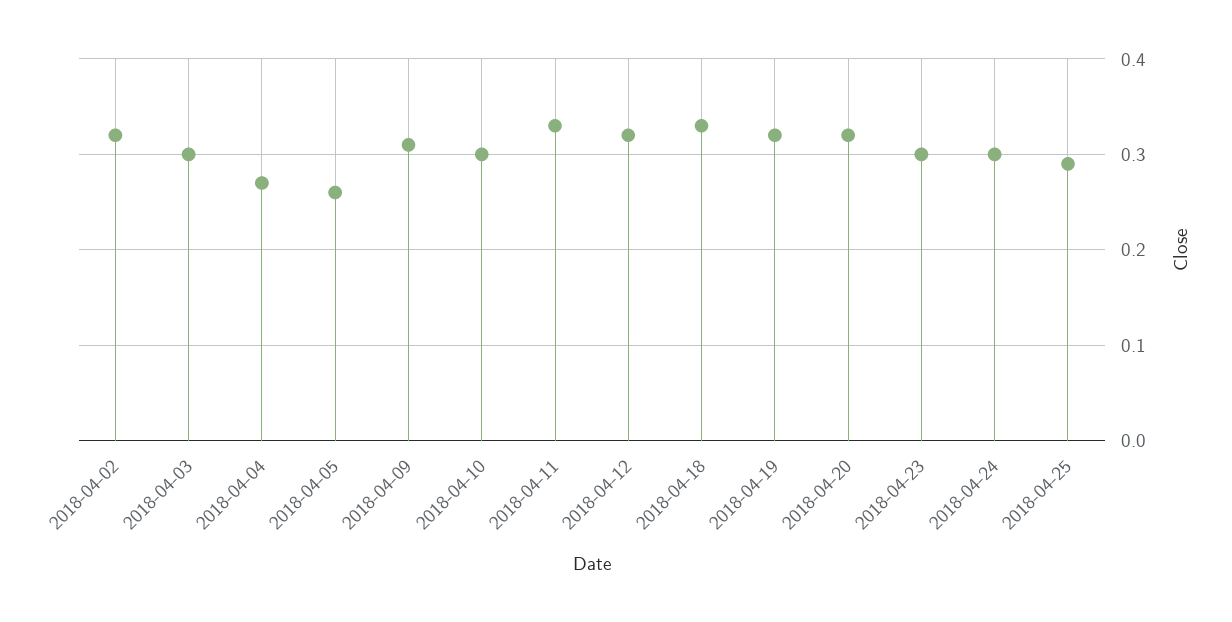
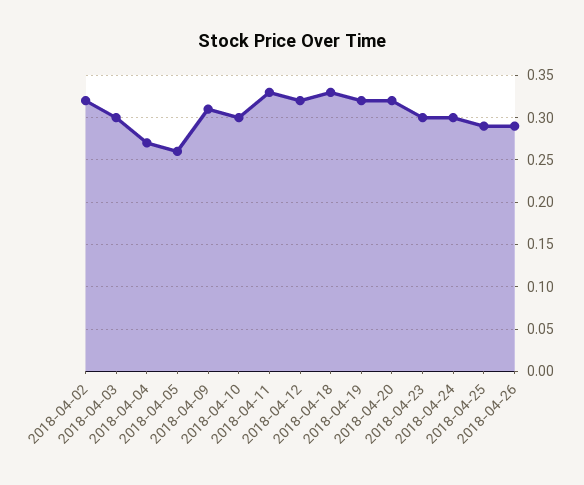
2018-04-26: none -> 0.29

